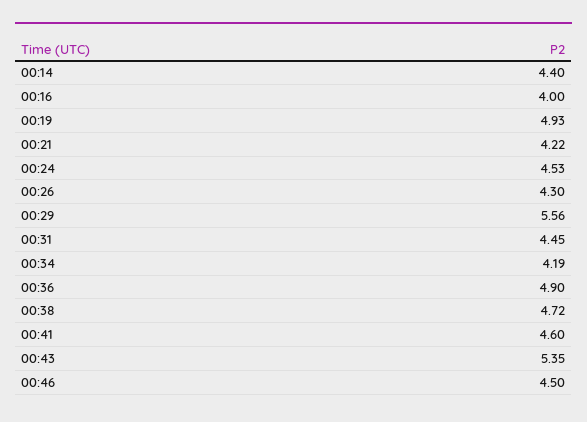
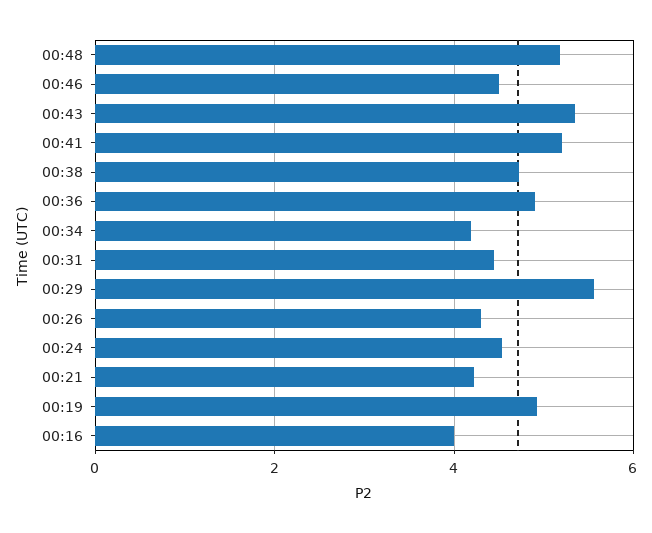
00:14: 4.4 -> none
00:41: 4.6 -> 5.2
00:48: none -> 5.2

